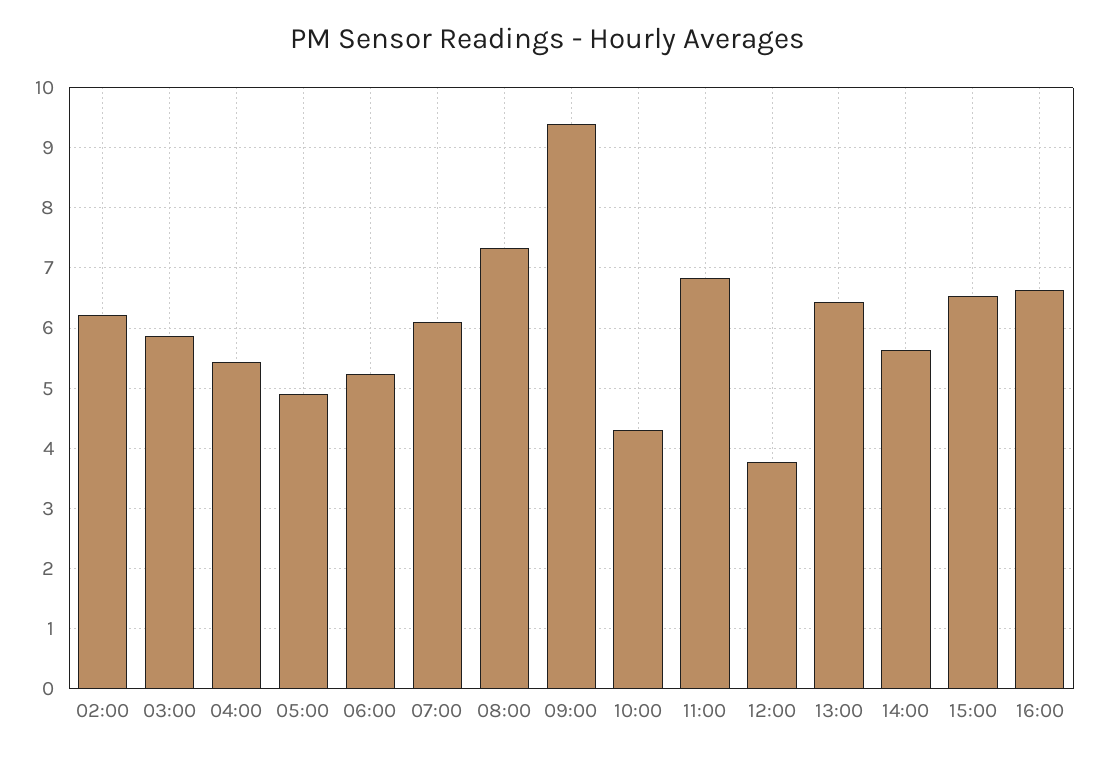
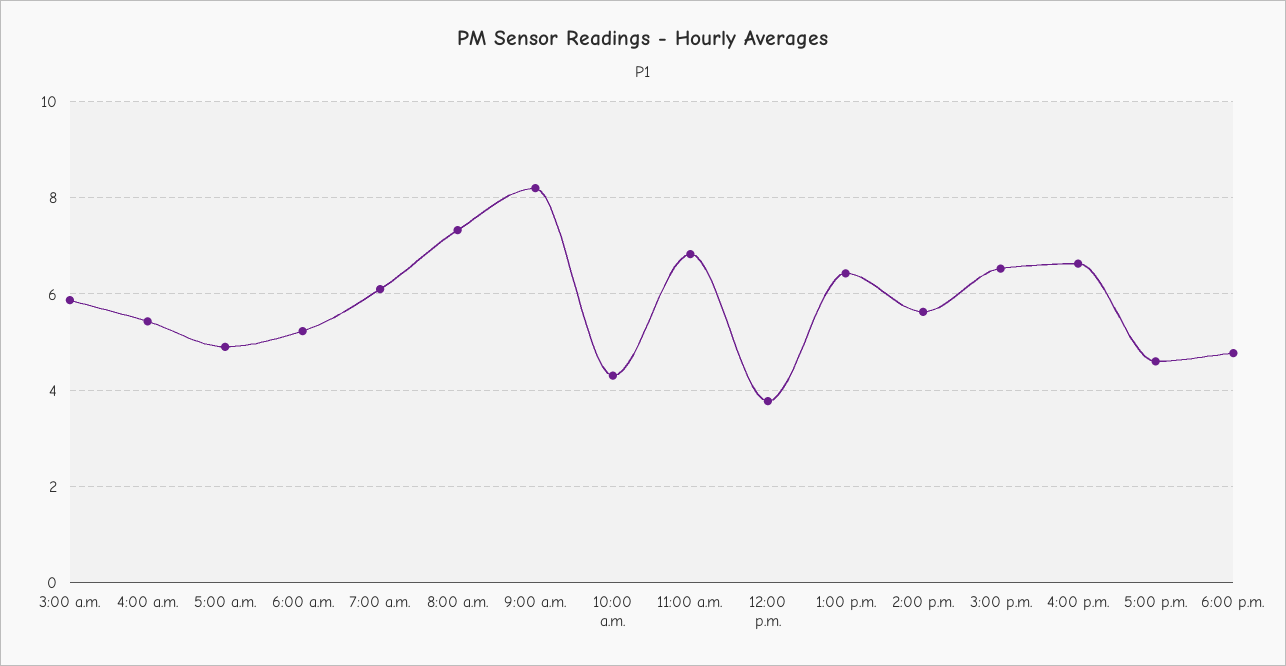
02:00: 6.2 -> none
09:00: 9.4 -> 8.2
5:00 p.m.: none -> 4.6
6:00 p.m.: none -> 4.8

